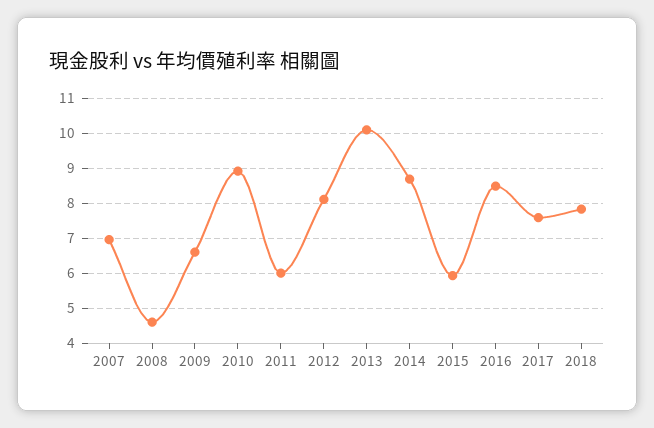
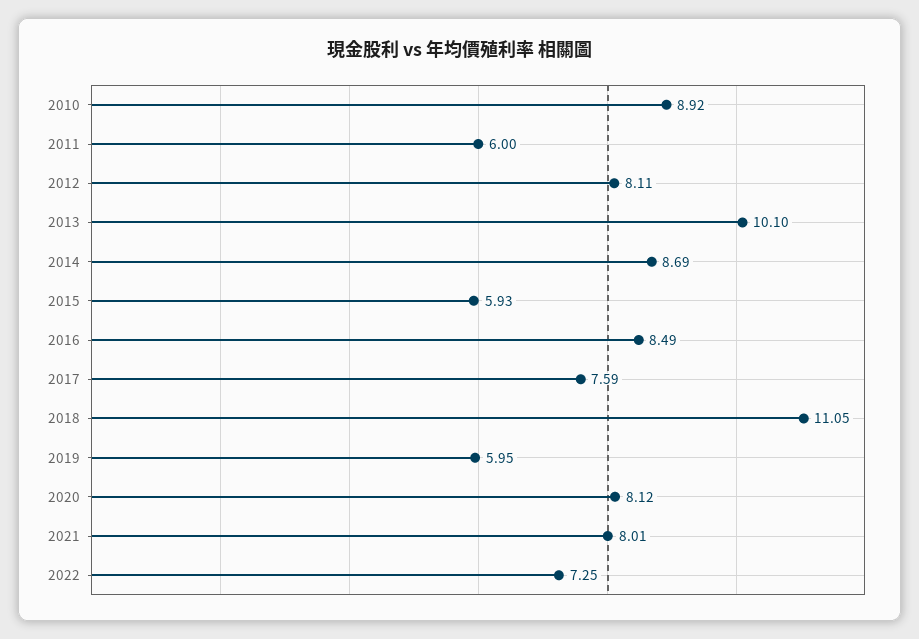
2007: 7 -> none
2008: 4.6 -> none
2009: 6.6 -> none
2018: 7.8 -> 11.05
2019: none -> 5.95
2020: none -> 8.12
2021: none -> 8.01
2022: none -> 7.25

